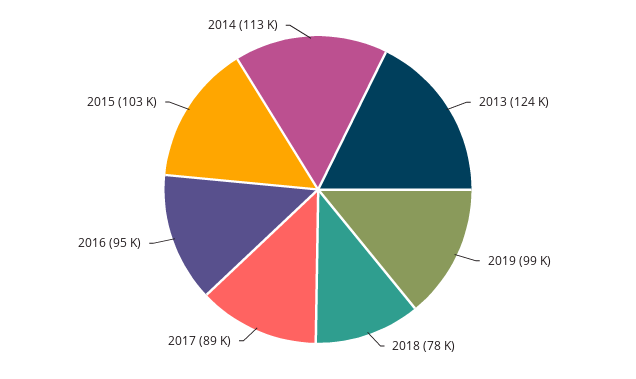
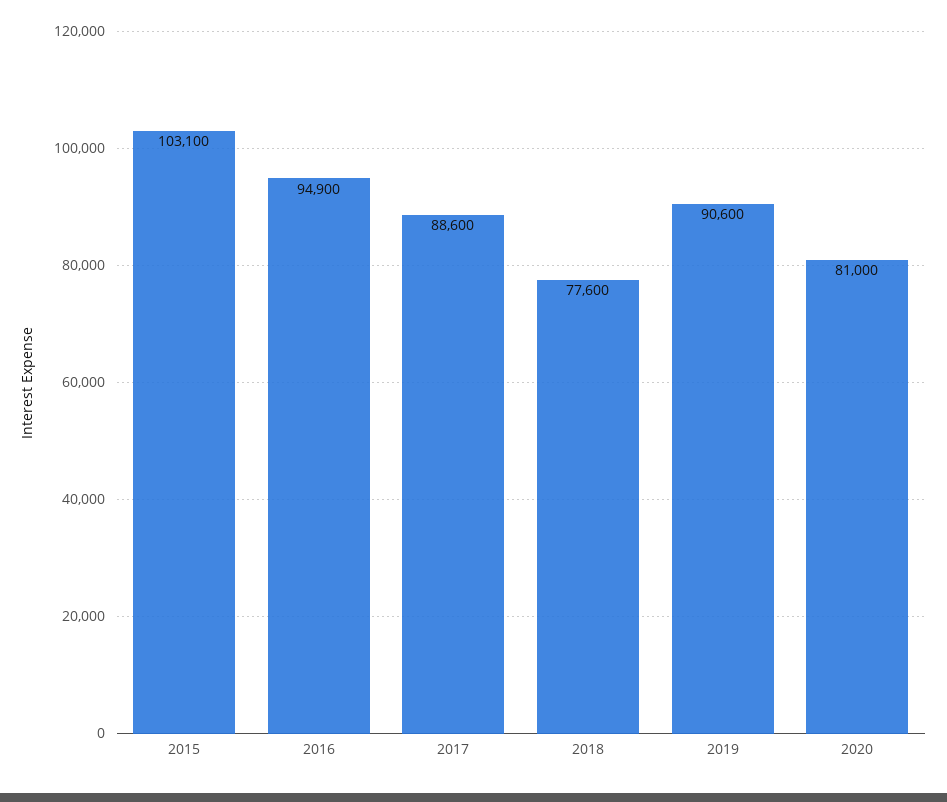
2013: 124000 -> none
2019: 99000 -> 90600
2014: 113000 -> none
2020: none -> 81000

